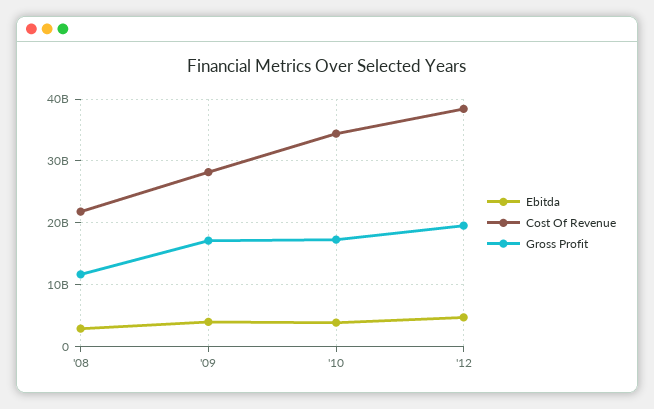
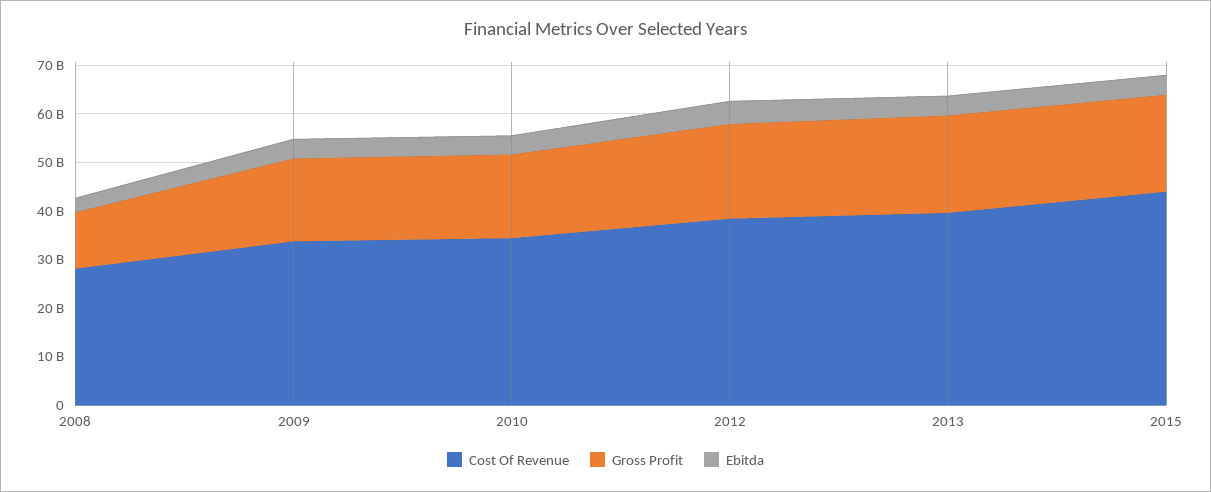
Cost Of Revenue, '08: 22000000000 -> 28000000000
Cost Of Revenue, '09: 28000000000 -> 34000000000
Cost Of Revenue, 2013: none -> 40000000000
Gross Profit, 2013: none -> 20000000000
Ebitda, 2013: none -> 4000000000
Cost Of Revenue, 2015: none -> 44000000000
Gross Profit, 2015: none -> 20000000000
Ebitda, 2015: none -> 4000000000

